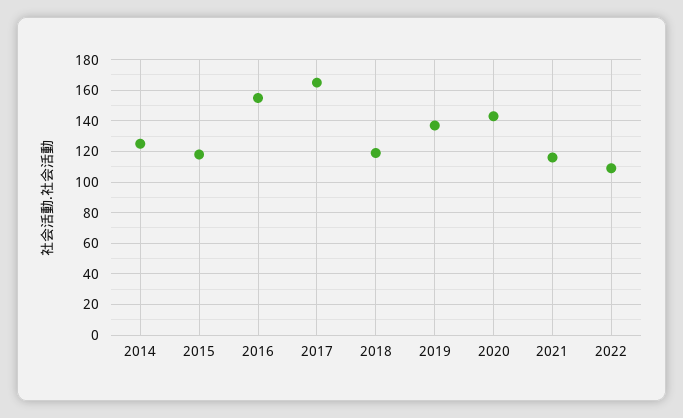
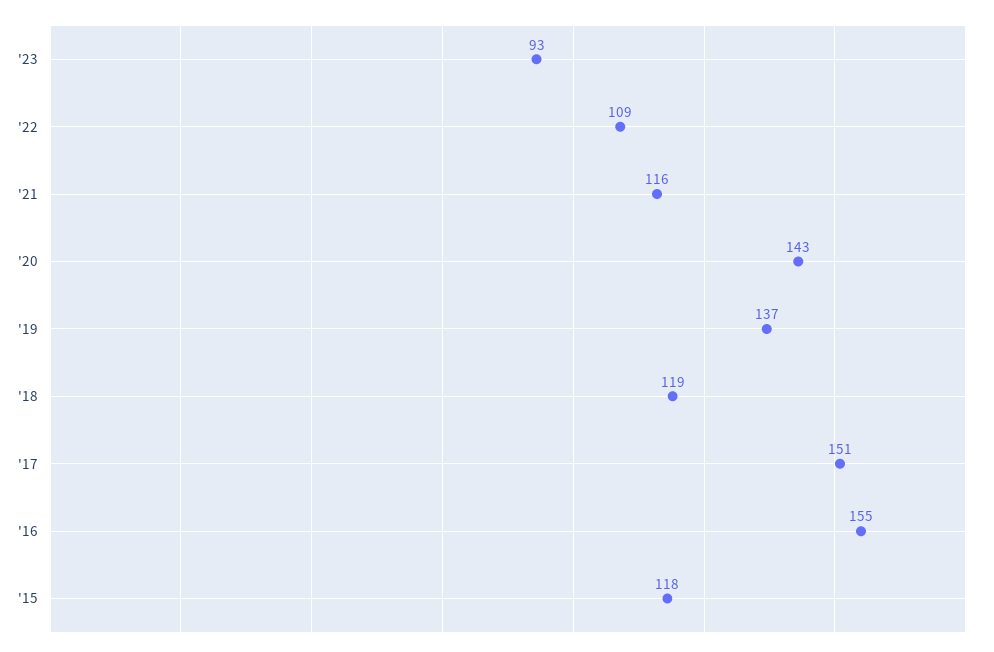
2014: 125 -> none
2017: 165 -> 151
'23: none -> 93

